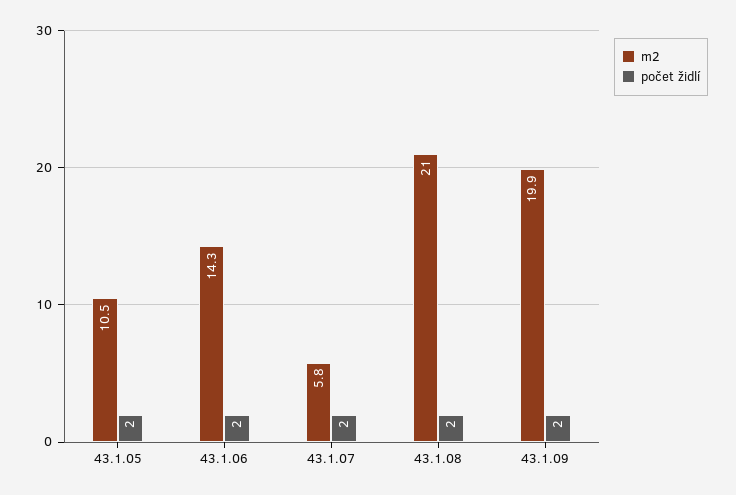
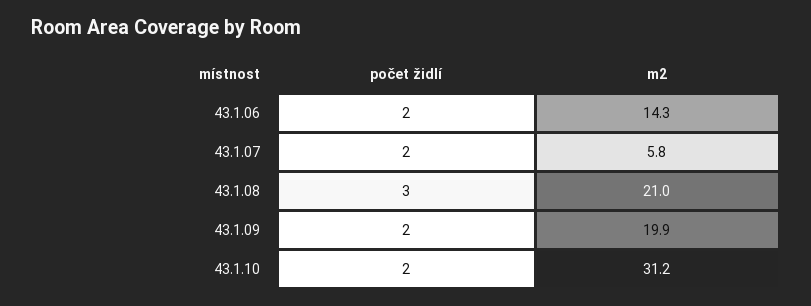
m2, 43.1.05: 10.5 -> none
počet židlí, 43.1.05: 2 -> none
počet židlí, 43.1.08: 2 -> 3
počet židlí, 43.1.10: none -> 2
m2, 43.1.10: none -> 31.2

